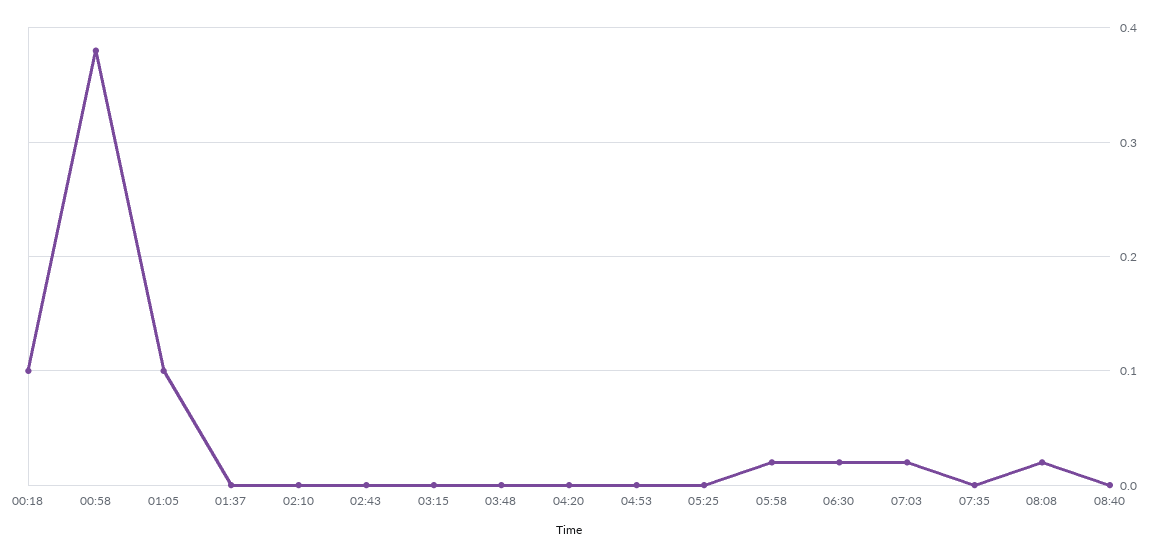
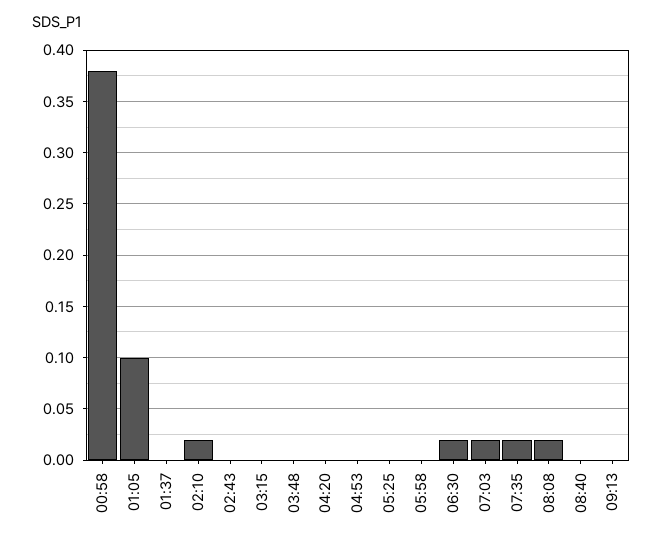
00:18: 0.1 -> none
02:10: 0 -> 0.02
05:58: 0.02 -> 0
07:35: 0 -> 0.02
09:13: none -> 0

